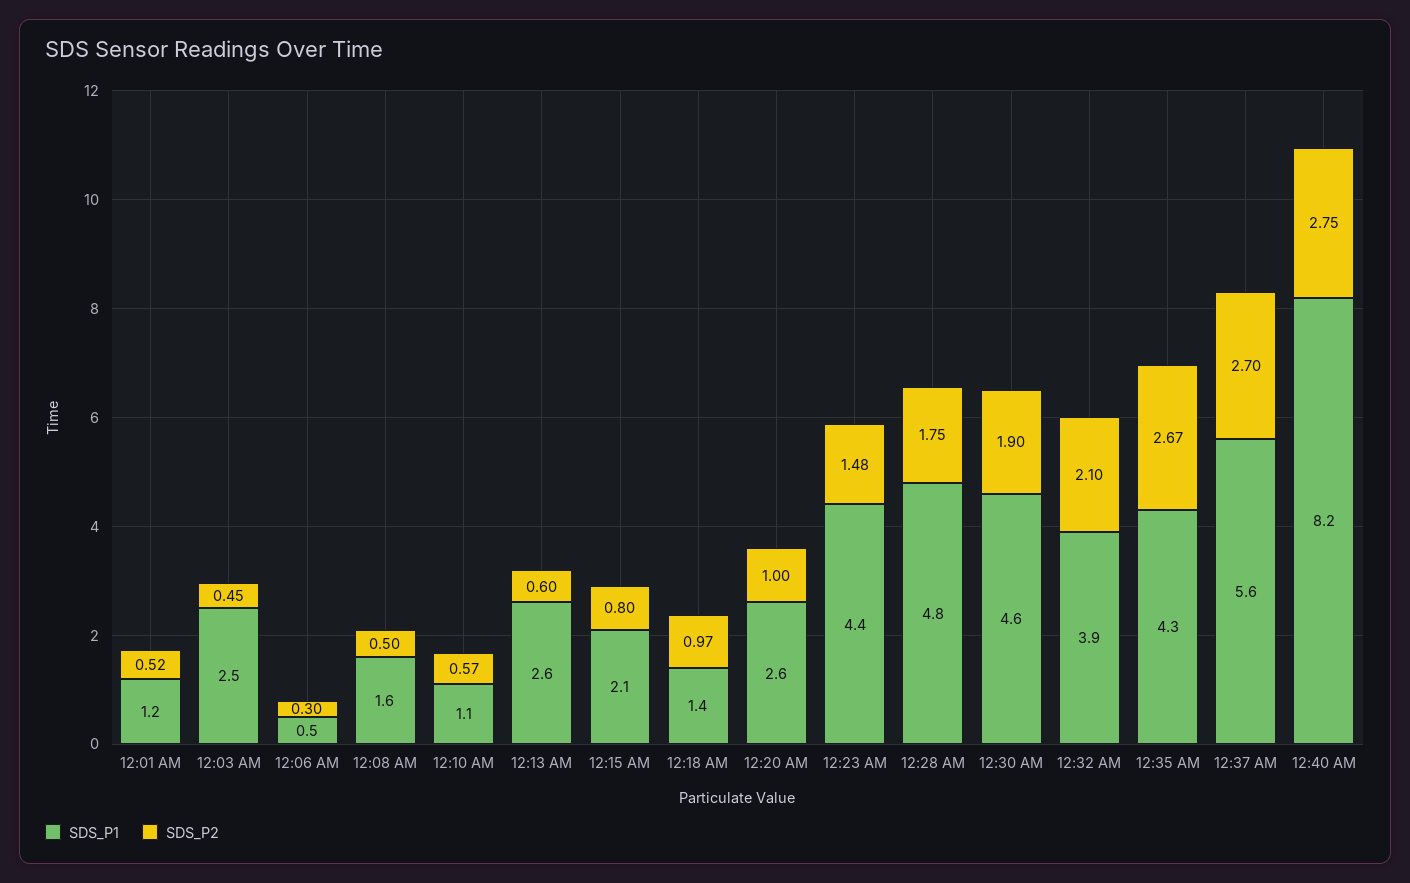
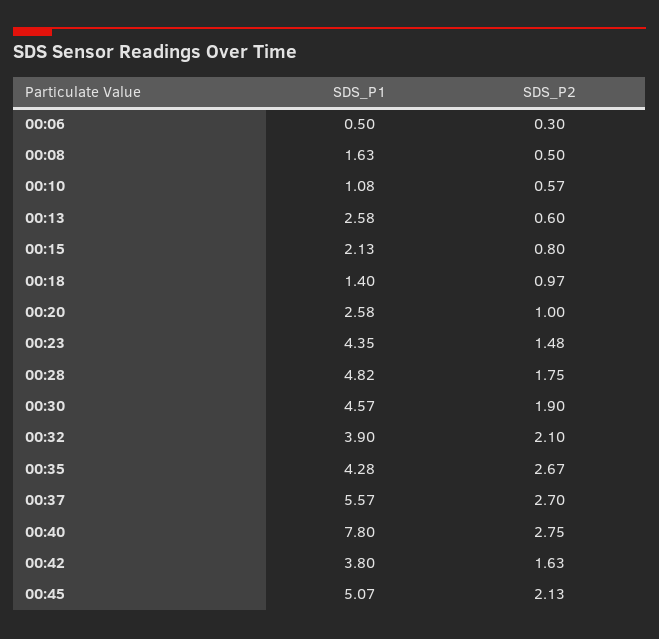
SDS_P1, 12:01 AM: 1.2 -> none
SDS_P2, 12:01 AM: 0.52 -> none
SDS_P1, 12:03 AM: 2.5 -> none
SDS_P2, 12:03 AM: 0.45 -> none
SDS_P1, 12:40 AM: 8.2 -> 7.8
SDS_P1, 00:42: none -> 3.8
SDS_P2, 00:42: none -> 1.63
SDS_P1, 00:45: none -> 5.07
SDS_P2, 00:45: none -> 2.13

